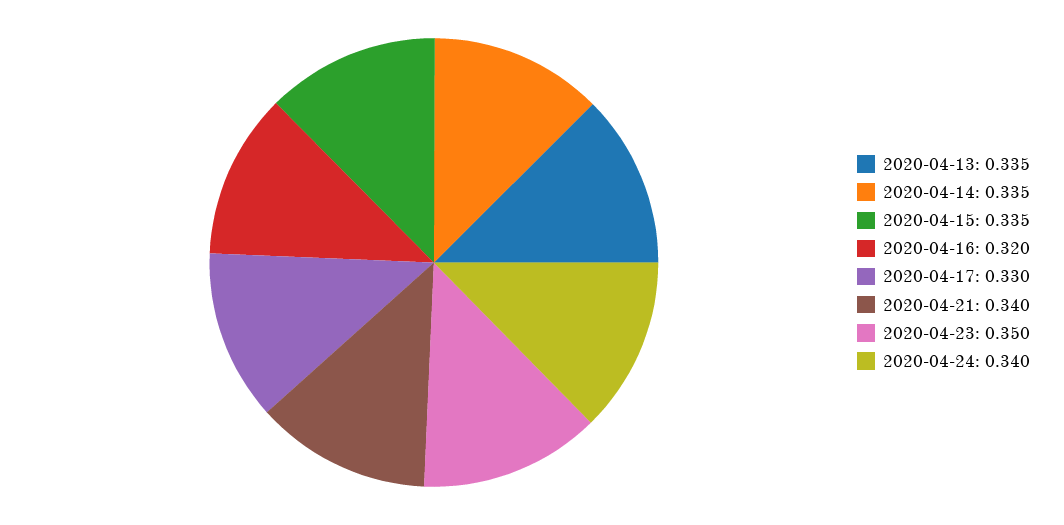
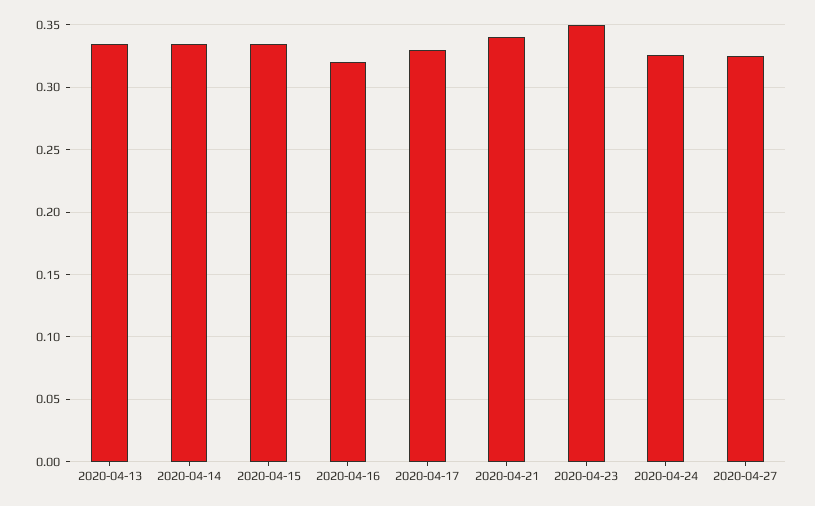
2020-04-24: 0.34 -> 0.325
2020-04-27: none -> 0.325

